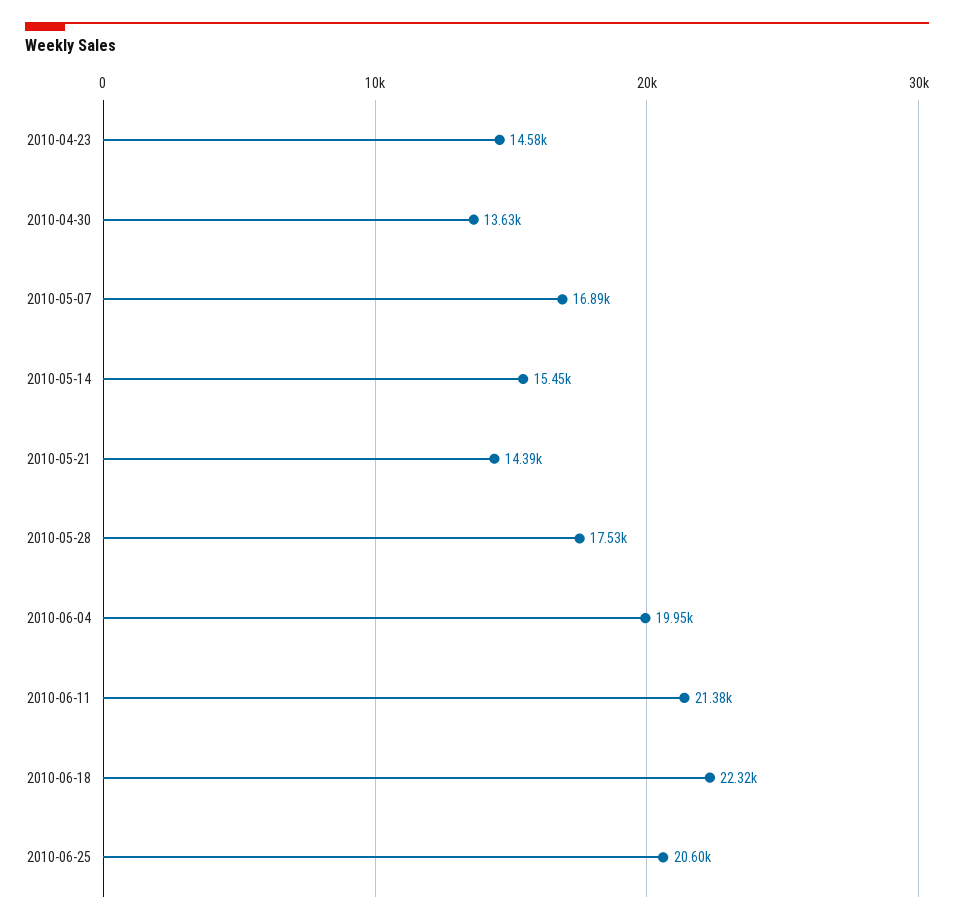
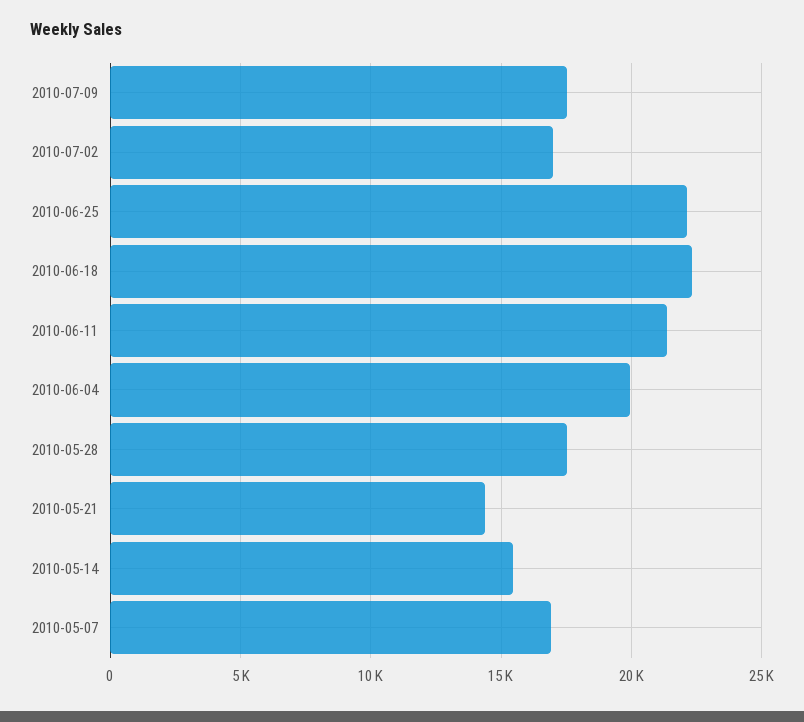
2010-04-23: 14580 -> none
2010-04-30: 13630 -> none
2010-06-25: 20600 -> 22000
2010-07-09: none -> 17500
2010-07-02: none -> 17000

